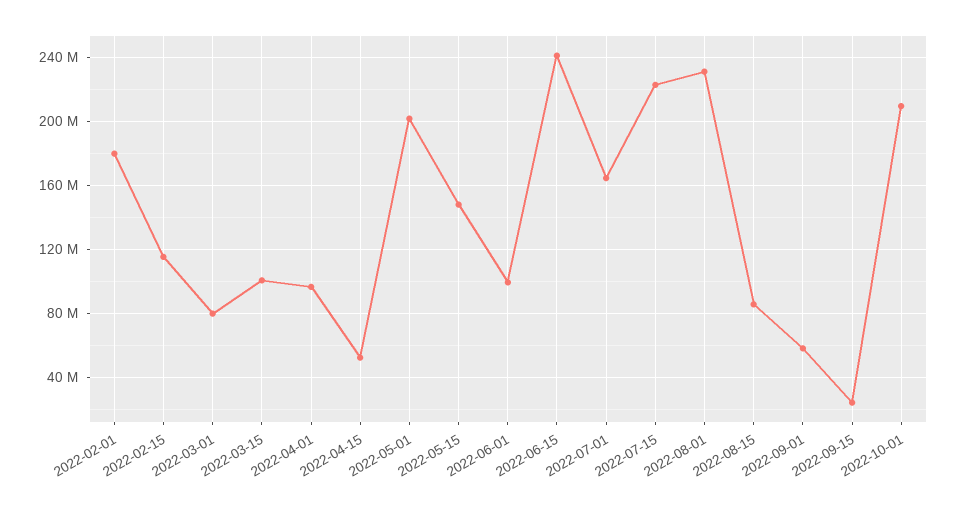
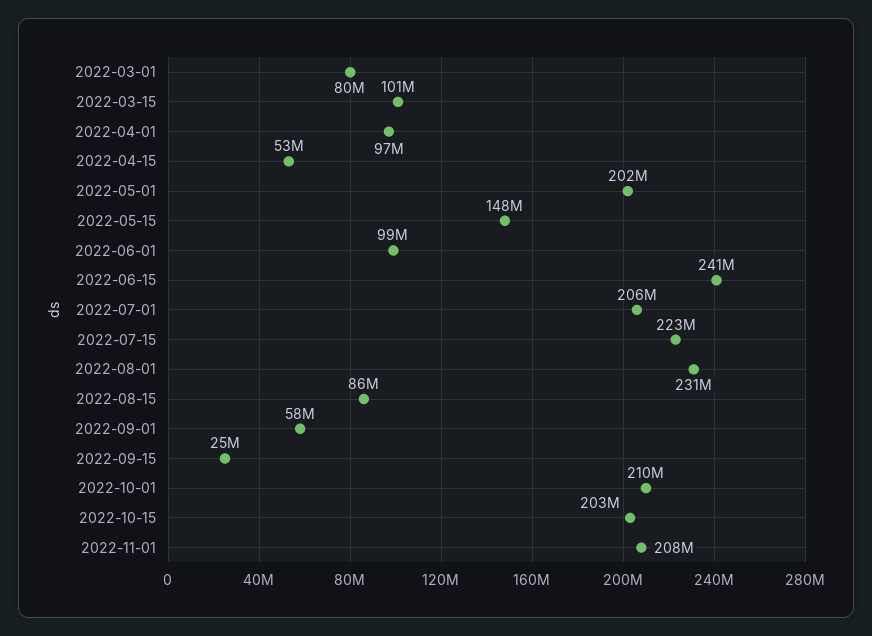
2022-02-01: 180000000 -> none
2022-02-15: 115000000 -> none
2022-07-01: 165000000 -> 206000000
2022-10-15: none -> 203000000
2022-11-01: none -> 208000000

